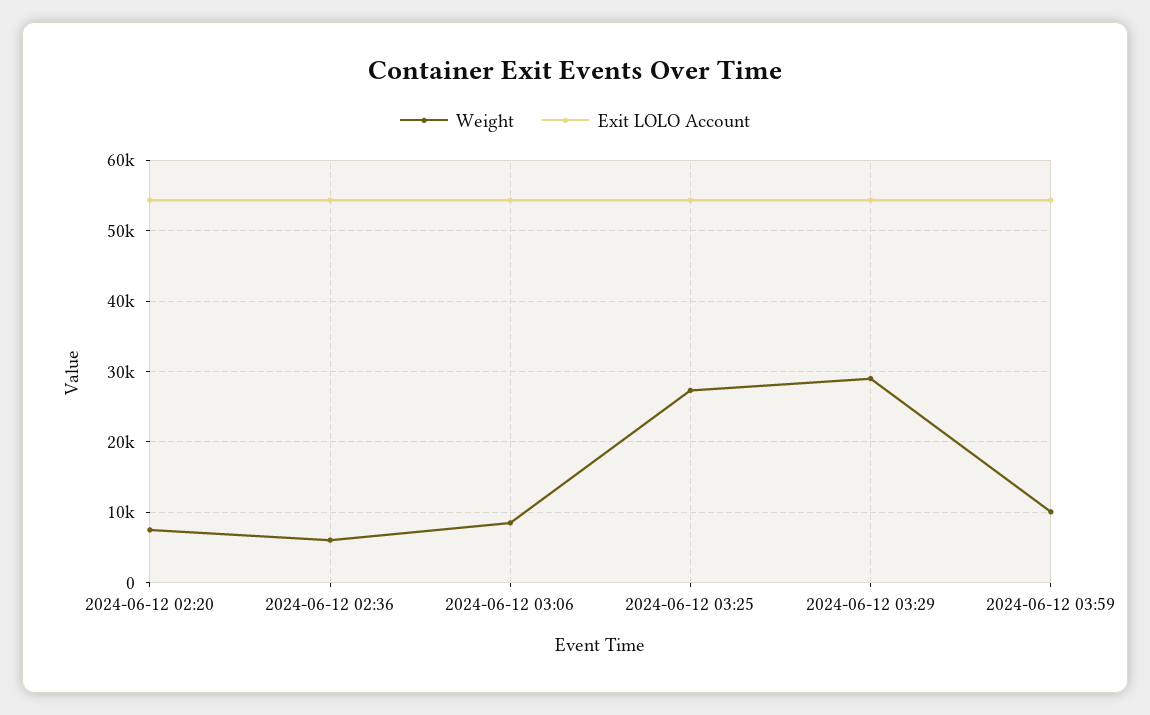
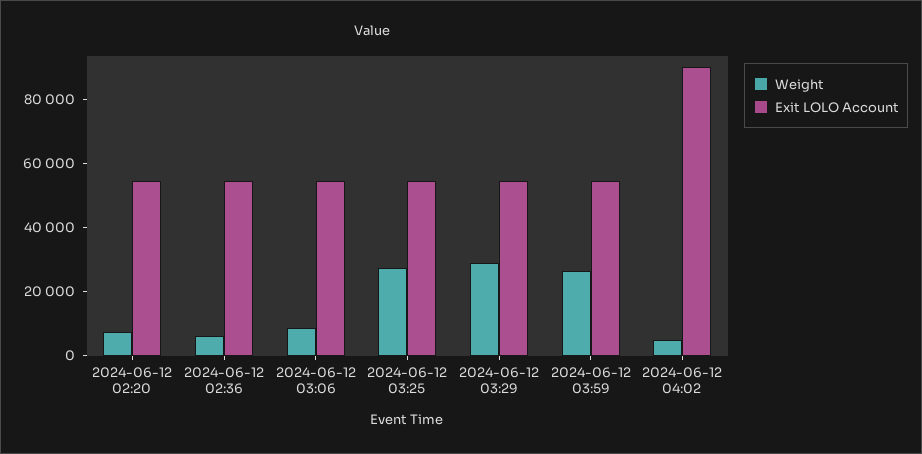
Weight, 2024-06-12 03:59: 10000 -> 25000
Weight, 2024-06-12 04:02: none -> 5000
Exit LOLO Account, 2024-06-12 04:02: none -> 90000

